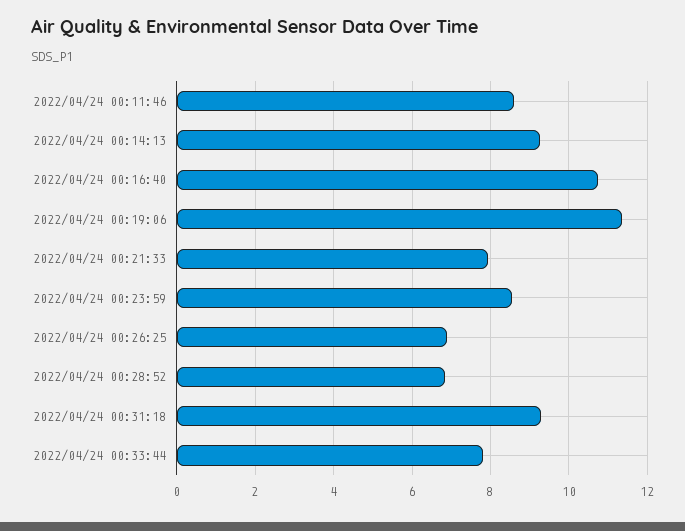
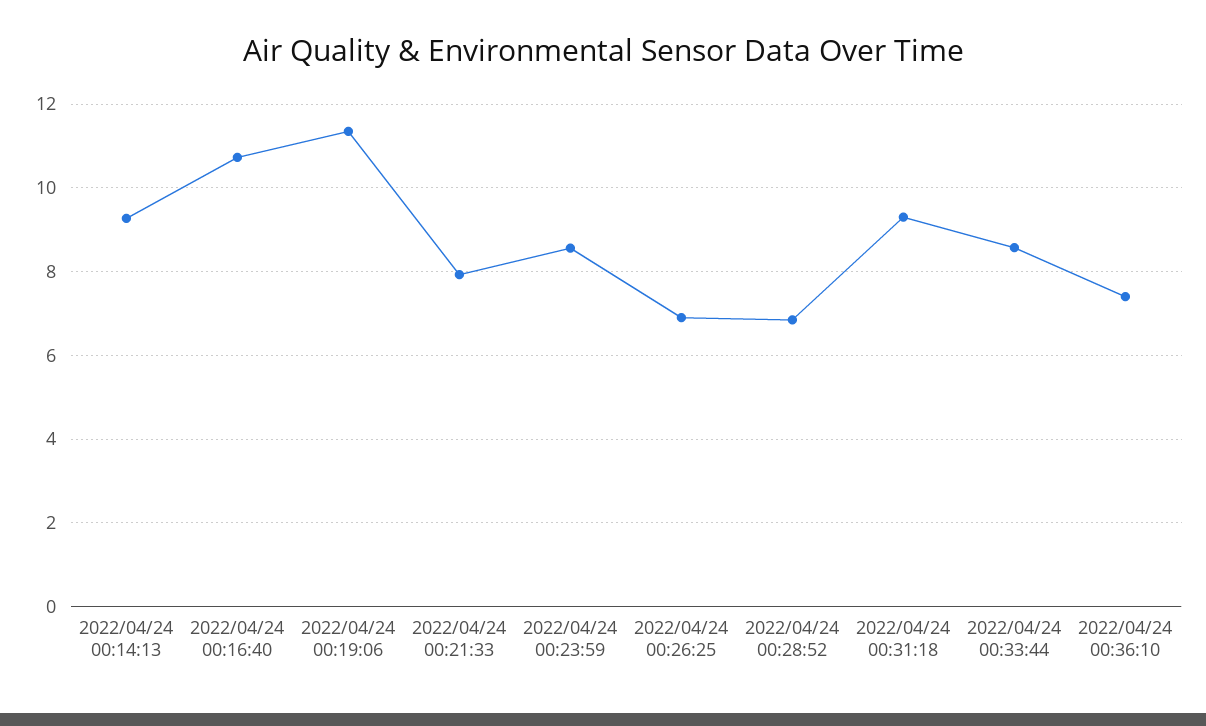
2022/04/24 00:11:46: 8.6 -> none
2022/04/24 00:33:44: 7.8 -> 8.6
2022/04/24 00:36:10: none -> 7.4

